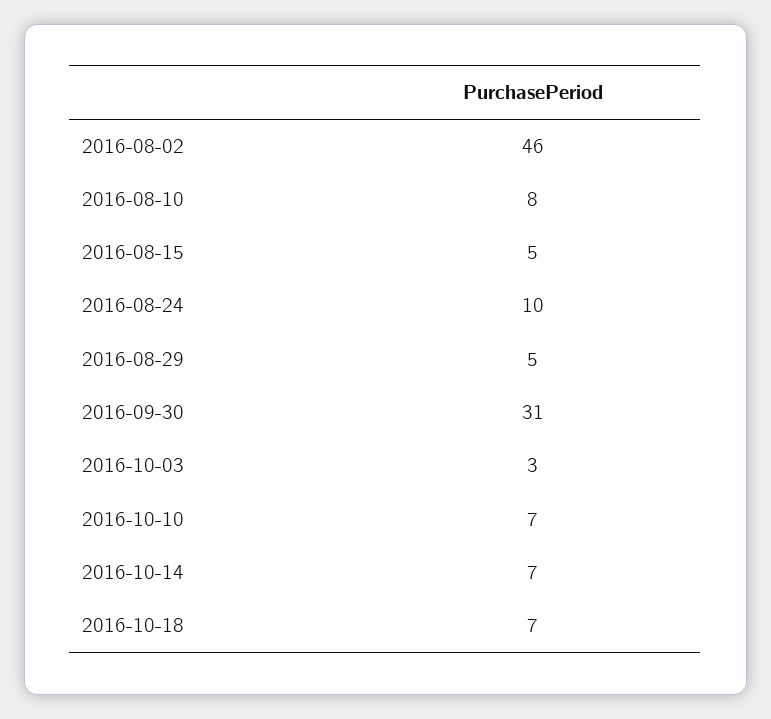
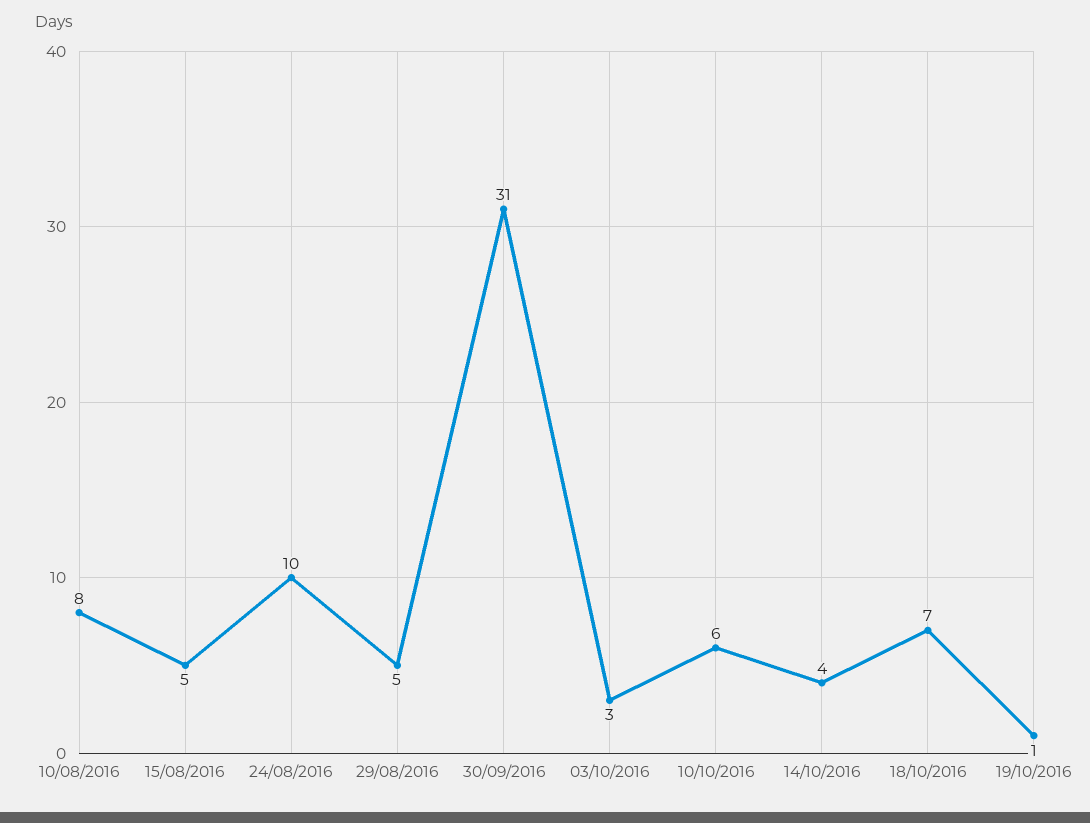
2016-08-02: 46 -> none
2016-10-10: 7 -> 6
2016-10-14: 7 -> 4
19/10/2016: none -> 1

